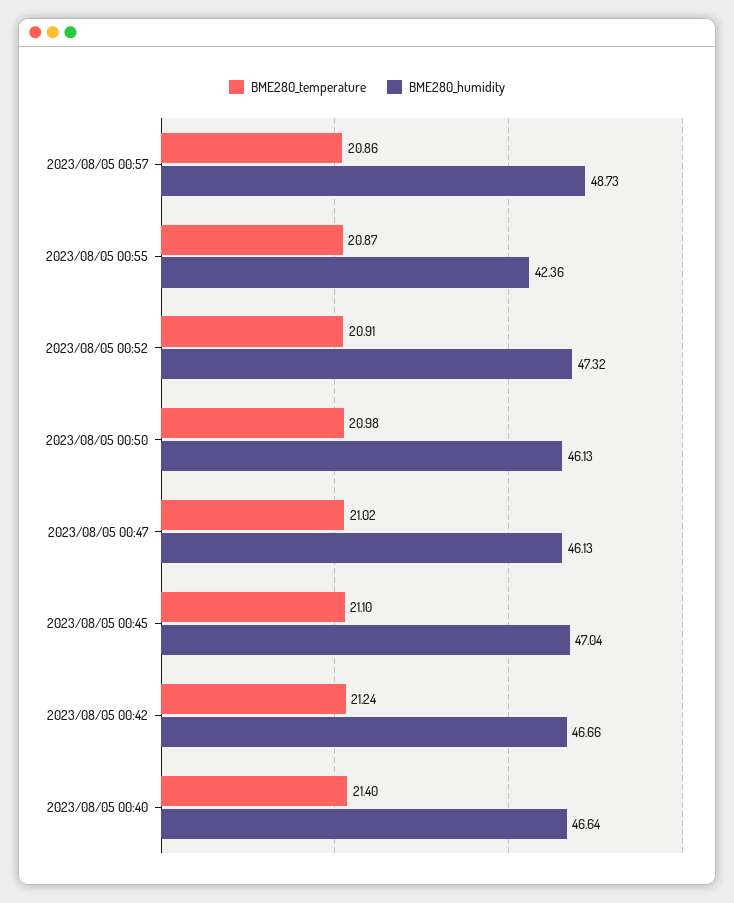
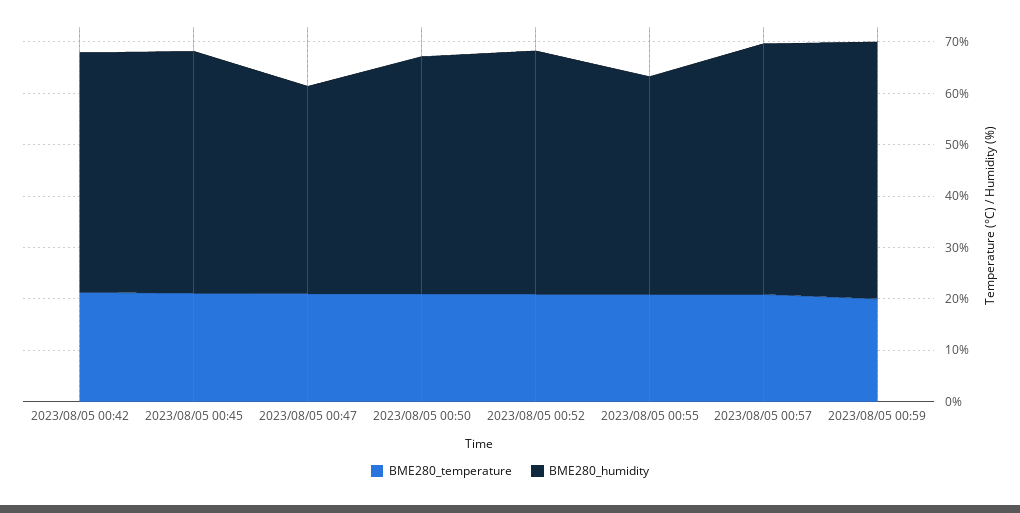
BME280_humidity, 2023/08/05 00:47: 46.13 -> 40
BME280_temperature, 2023/08/05 00:40: 21.4 -> none
BME280_humidity, 2023/08/05 00:40: 46.64 -> none
BME280_temperature, 2023/08/05 00:59: none -> 20
BME280_humidity, 2023/08/05 00:59: none -> 50

